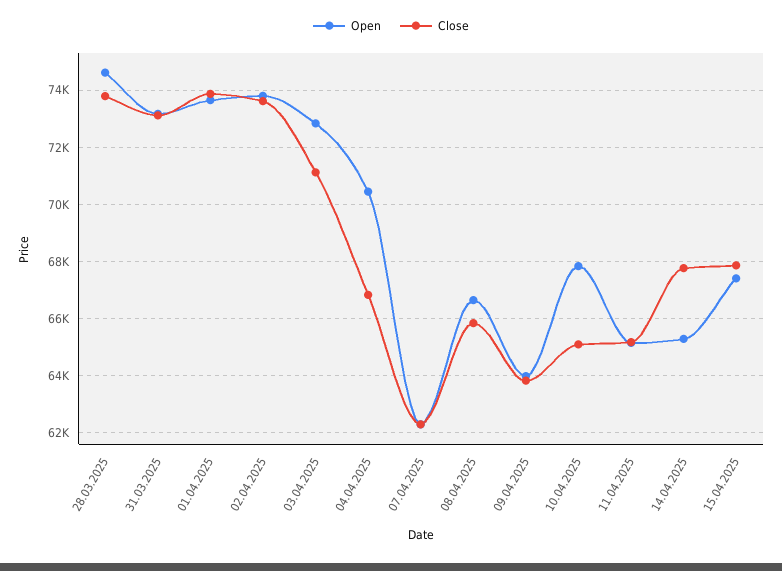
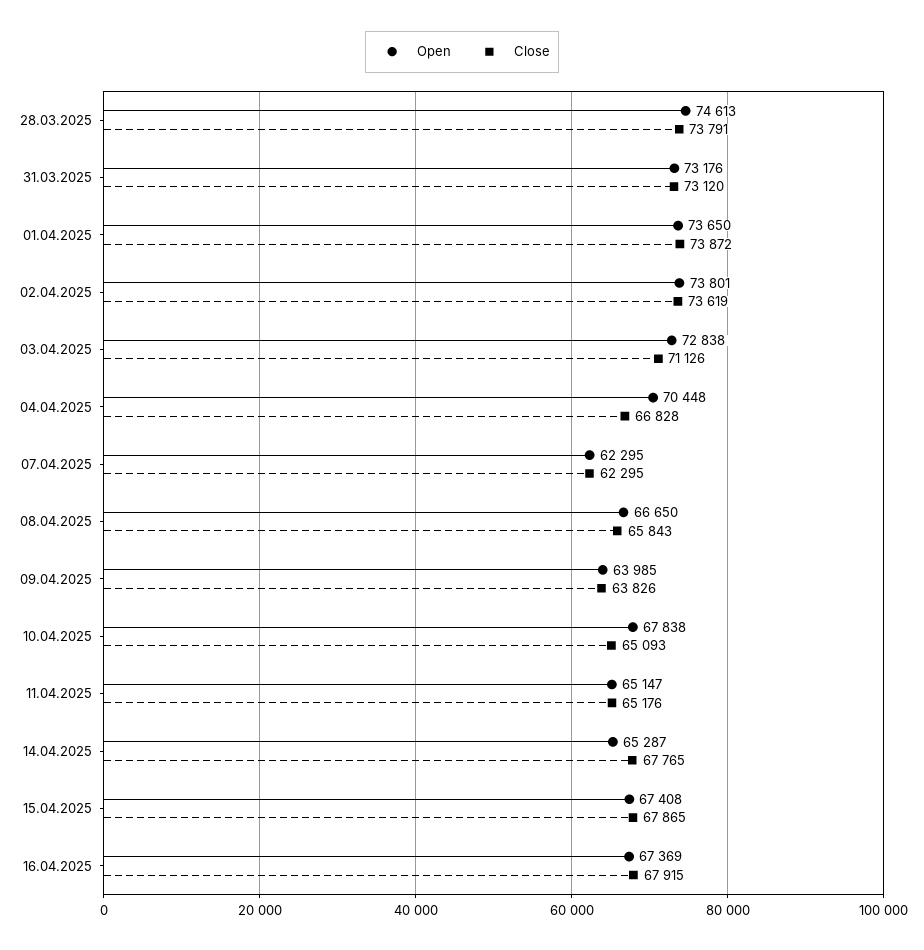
Open, 16.04.2025: none -> 67369
Close, 16.04.2025: none -> 67915

